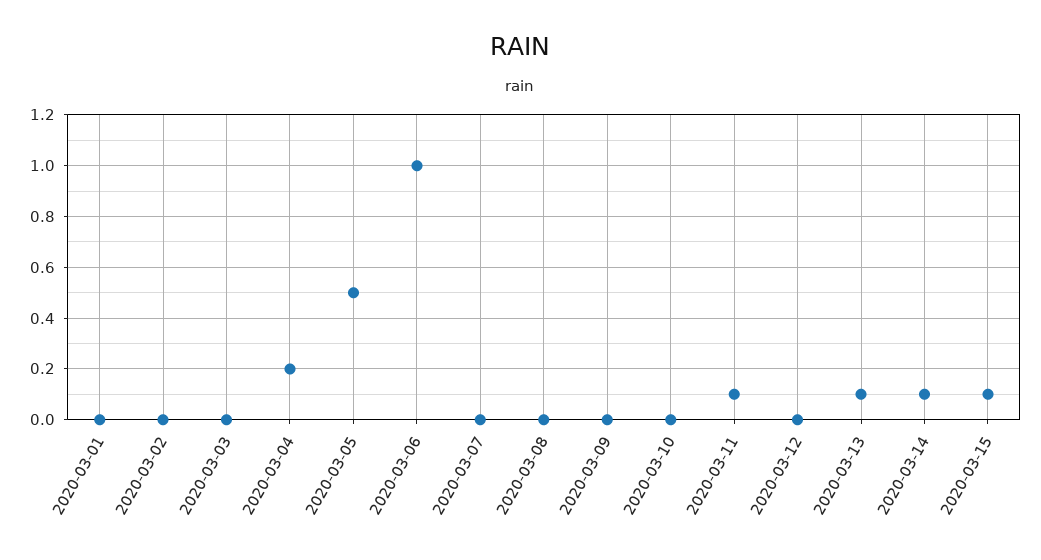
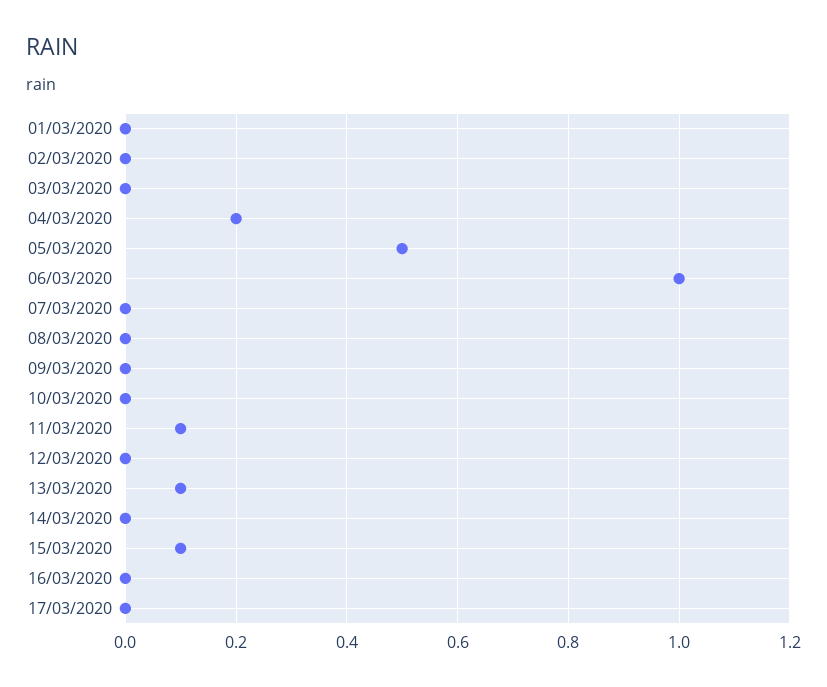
2020-03-14: 0.1 -> 0
16/03/2020: none -> 0
17/03/2020: none -> 0

